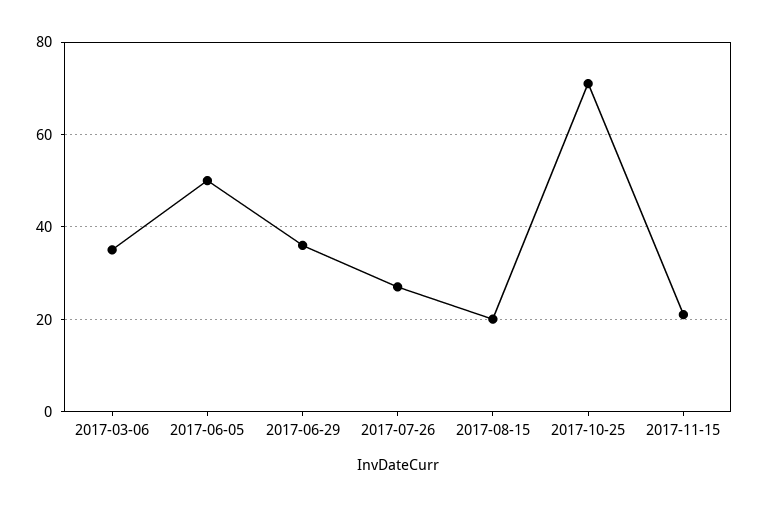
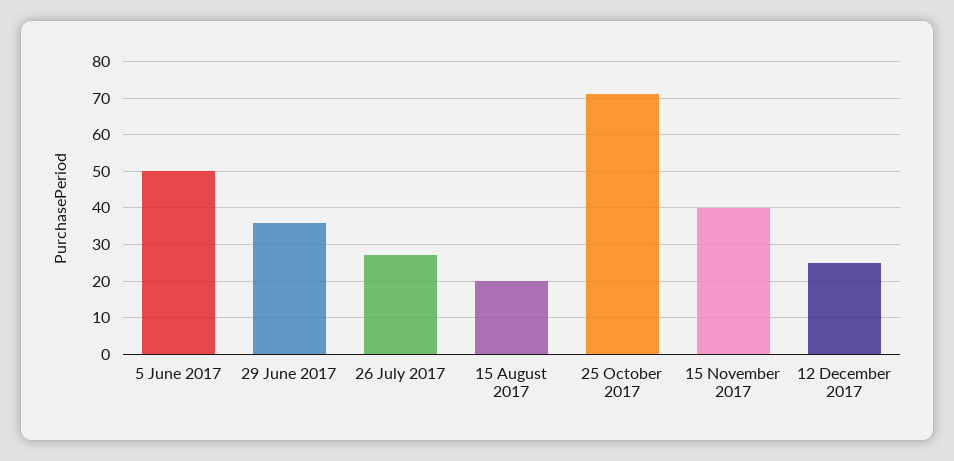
2017-03-06: 35 -> none
2017-11-15: 20 -> 40
12 December 2017: none -> 25

